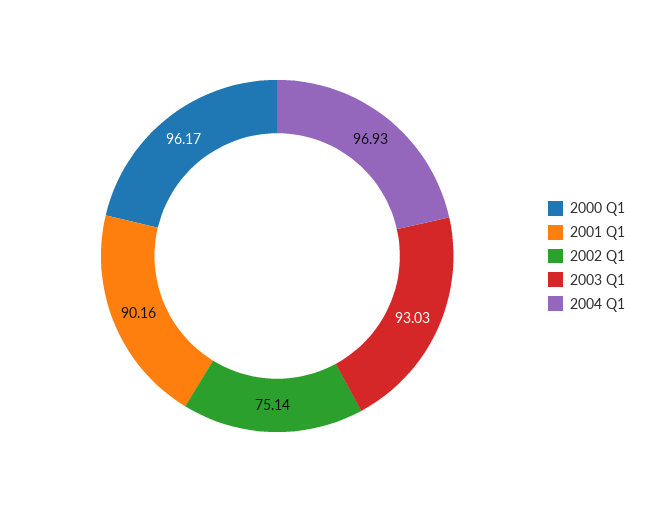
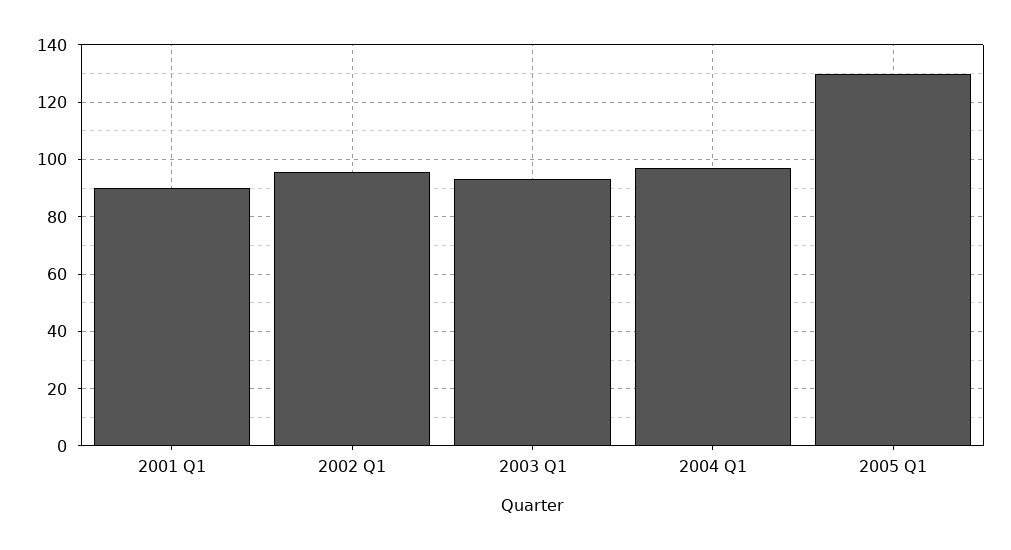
2000 Q1: 96.17 -> none
2002 Q1: 75.14 -> 95
2005 Q1: none -> 130

